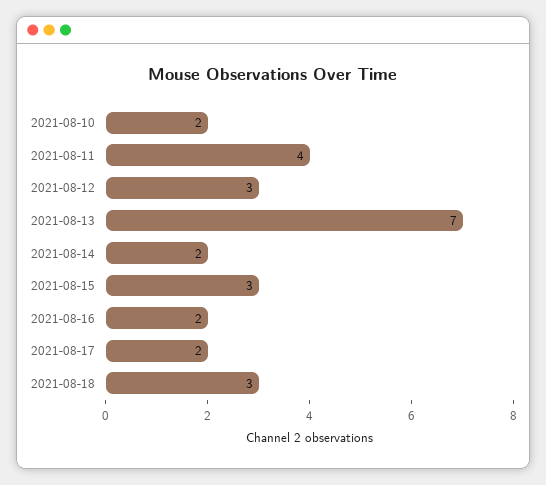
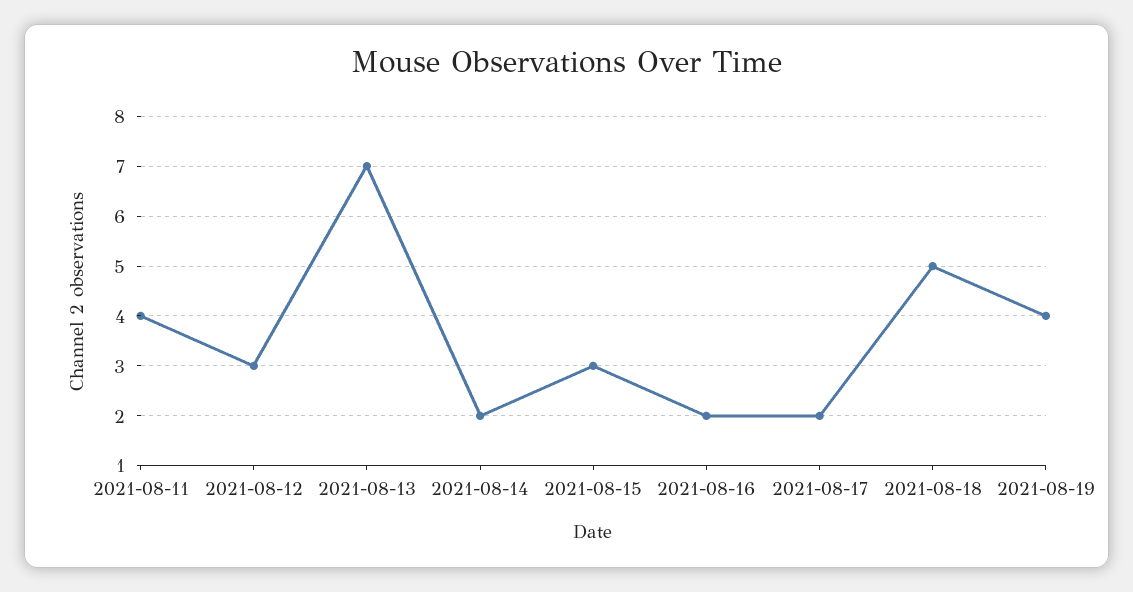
2021-08-10: 2 -> none
2021-08-18: 3 -> 5
2021-08-19: none -> 4

